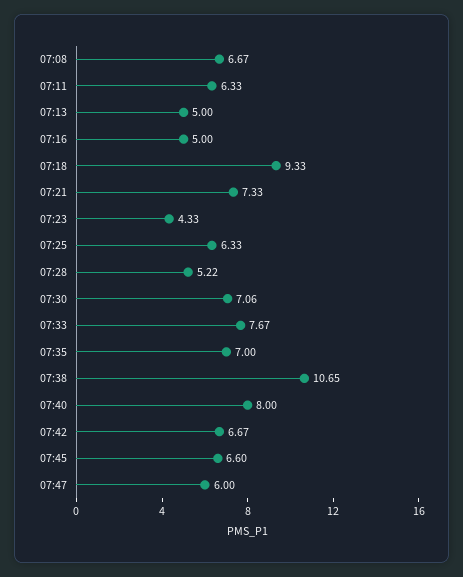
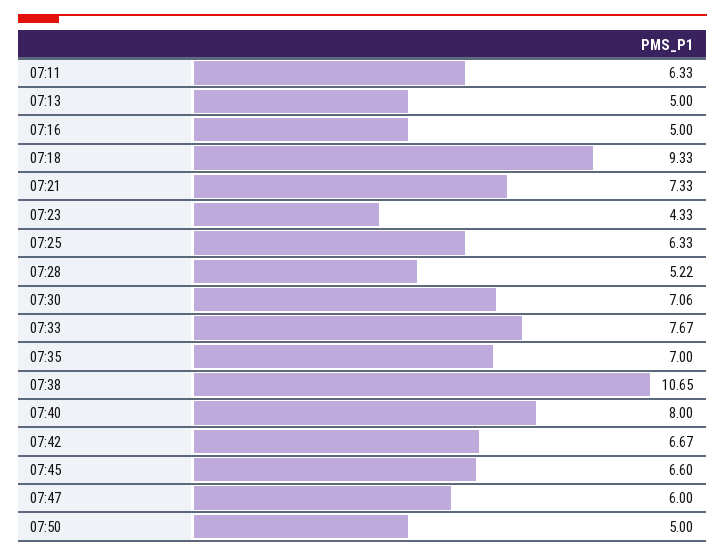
07:08: 6.67 -> none
07:50: none -> 5

